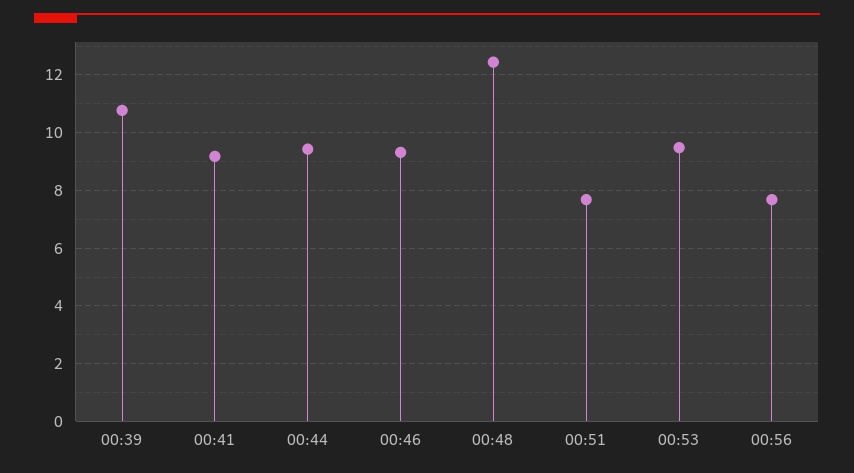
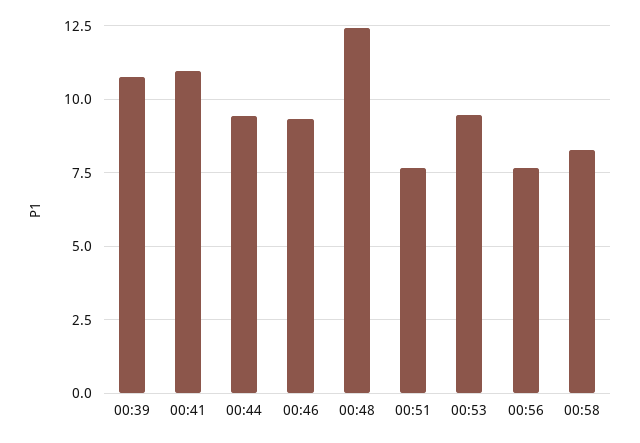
00:41: 9.25 -> 11
00:58: none -> 8.25

